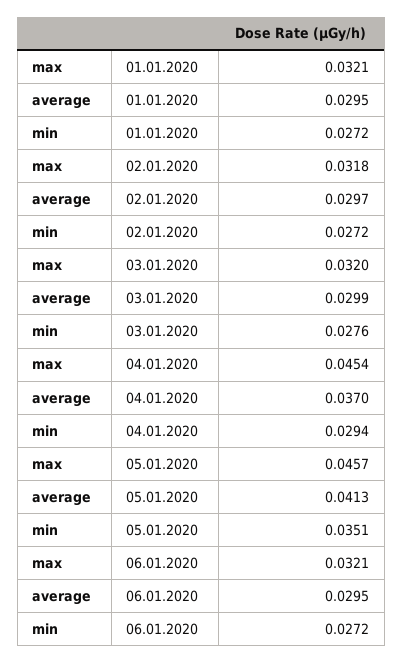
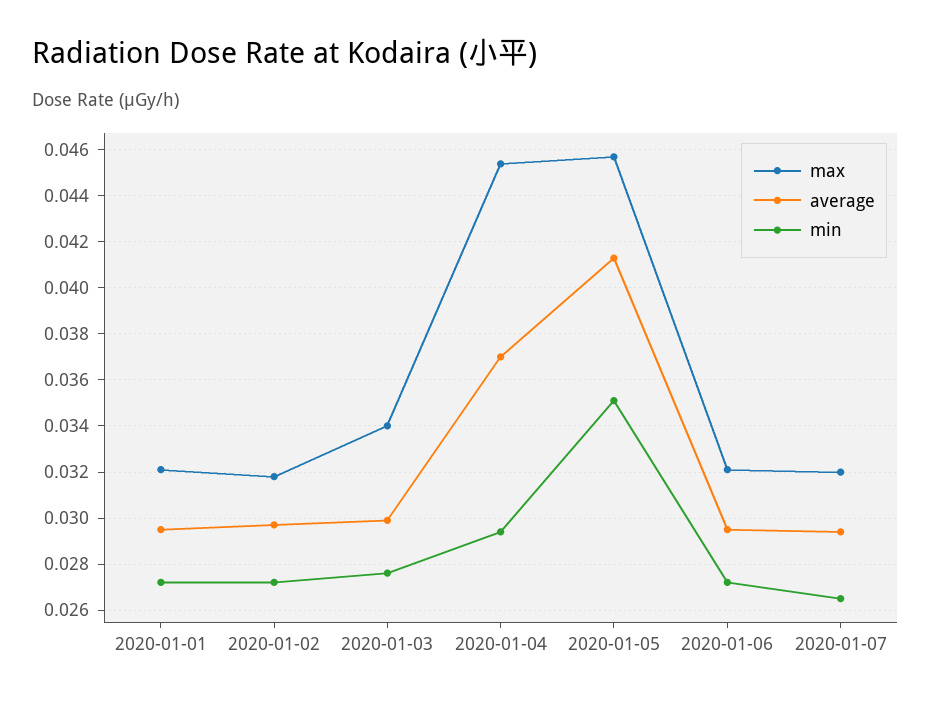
max, 03.01.2020: 0.032 -> 0.034
max, 2020-01-07: none -> 0.032
average, 2020-01-07: none -> 0.0295
min, 2020-01-07: none -> 0.0265

